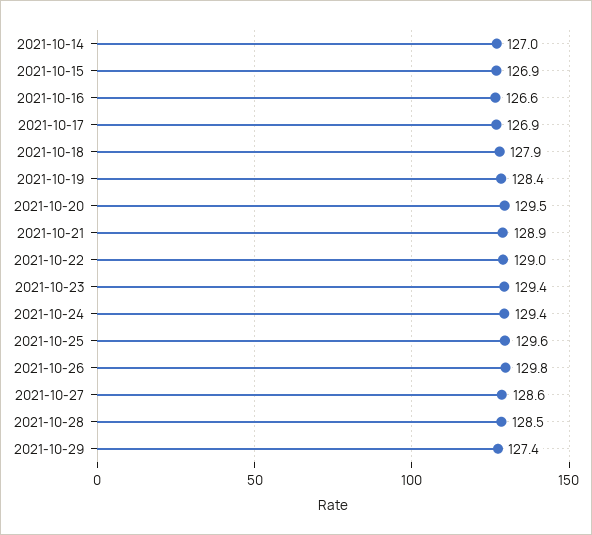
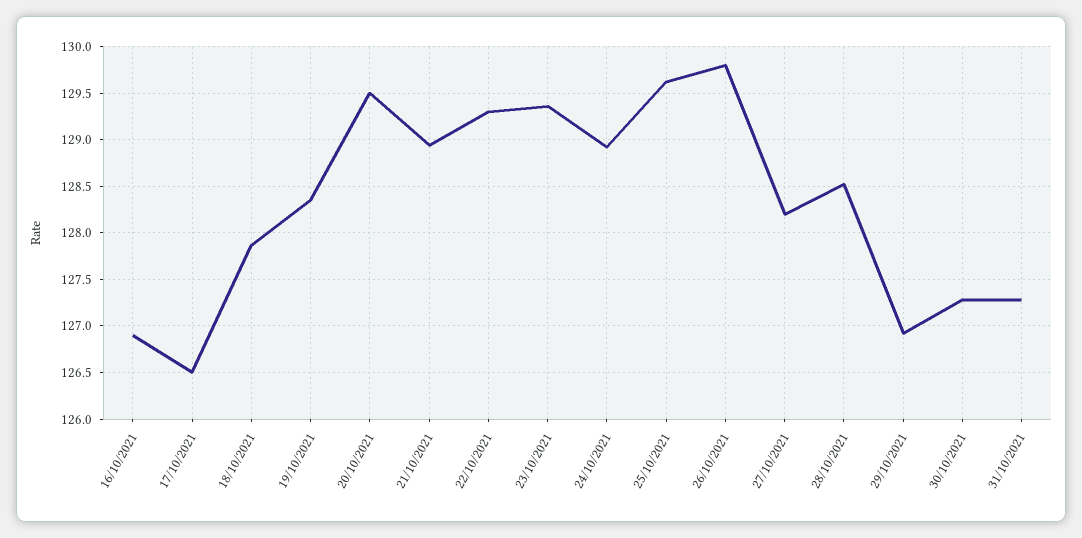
2021-10-14: 127 -> none
2021-10-15: 126.9 -> none
2021-10-16: 126.6 -> 126.9
2021-10-17: 126.9 -> 126.5
2021-10-22: 129 -> 129.3
2021-10-24: 129.4 -> 128.9
2021-10-27: 128.6 -> 128.2
2021-10-29: 127.4 -> 126.9
30/10/2021: none -> 127.3
31/10/2021: none -> 127.3

